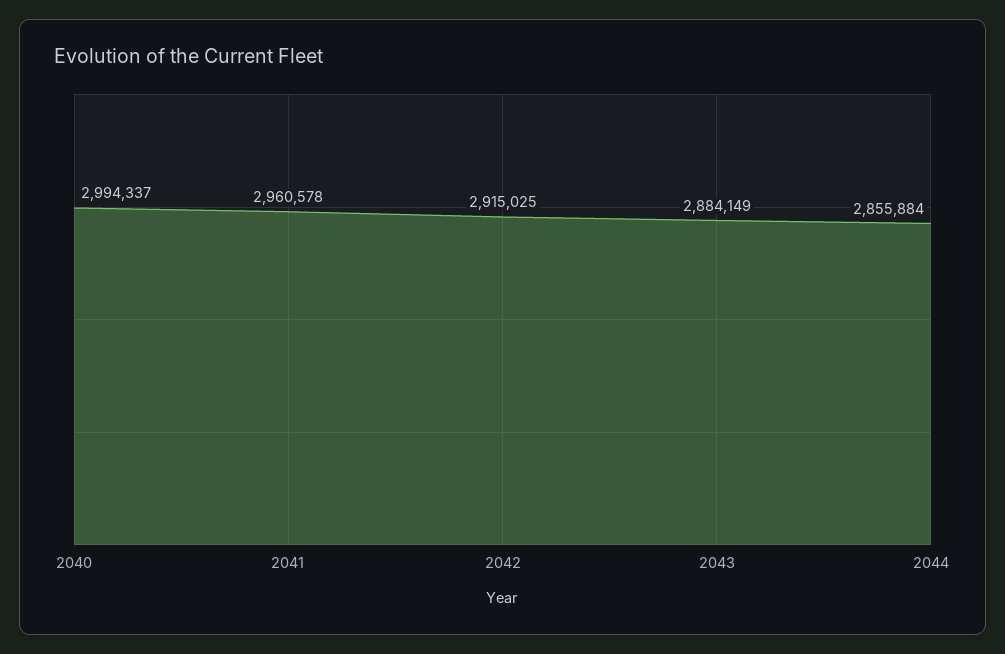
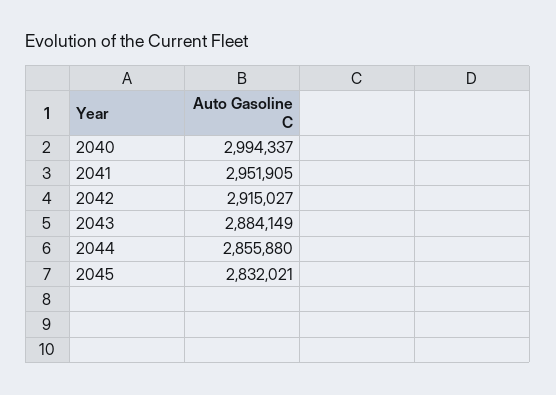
2041: 2960578 -> 2951905
2042: 2915025 -> 2915027
2044: 2855884 -> 2855880
2045: none -> 2832021

